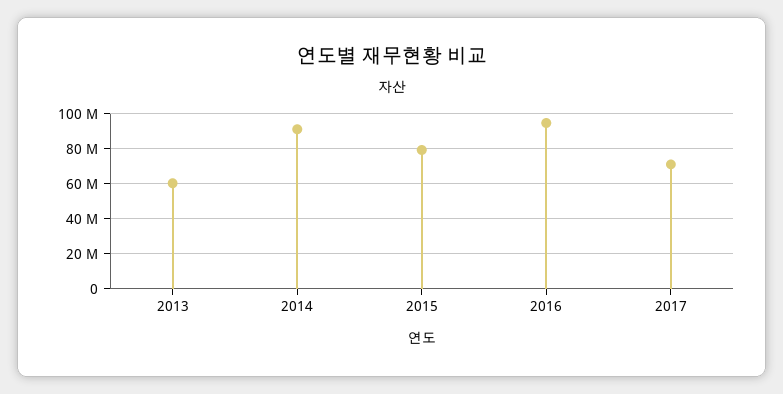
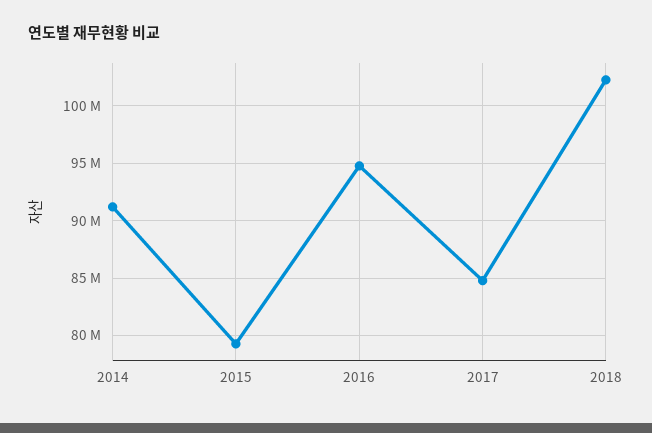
2013: 60000000 -> none
2017: 70000000 -> 85000000
2018: none -> 102000000

